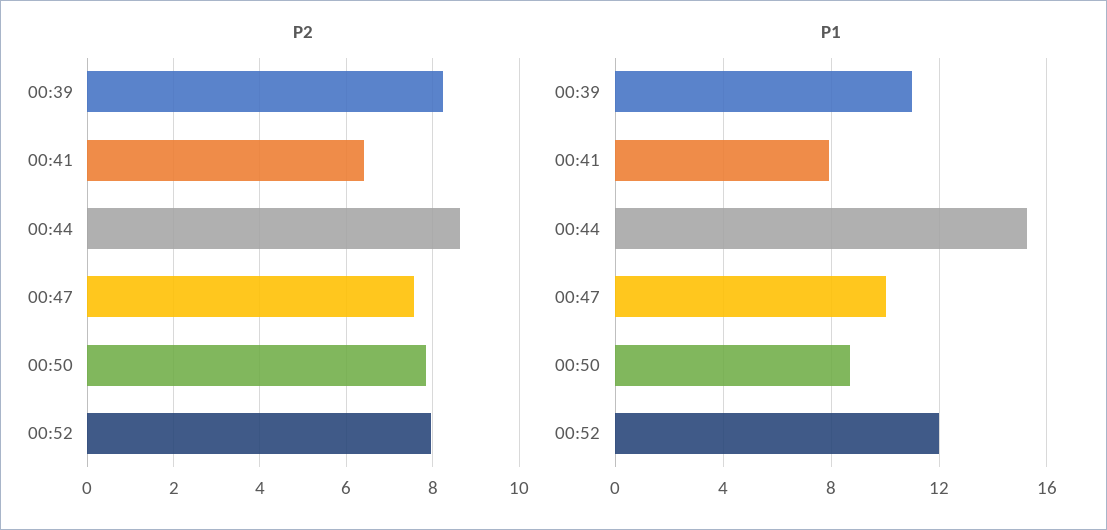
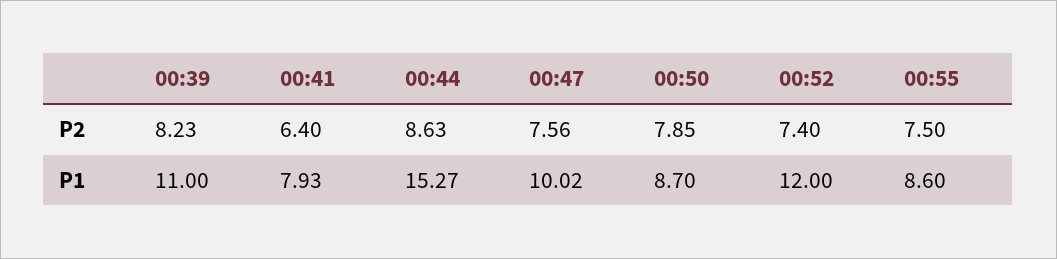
P2, 00:52: 8 -> 7.4
P2, 00:55: none -> 7.5
P1, 00:55: none -> 8.6

